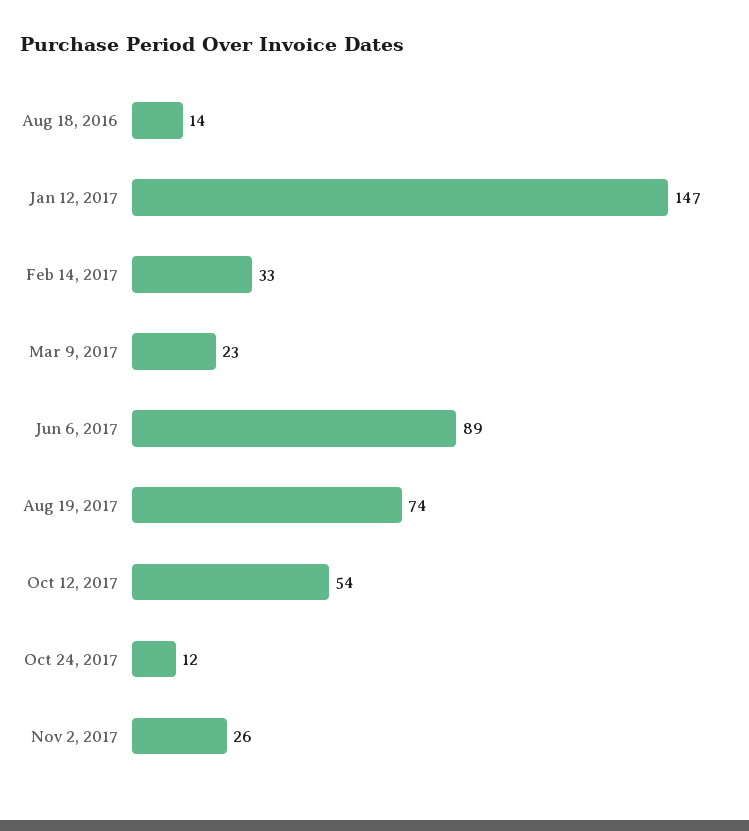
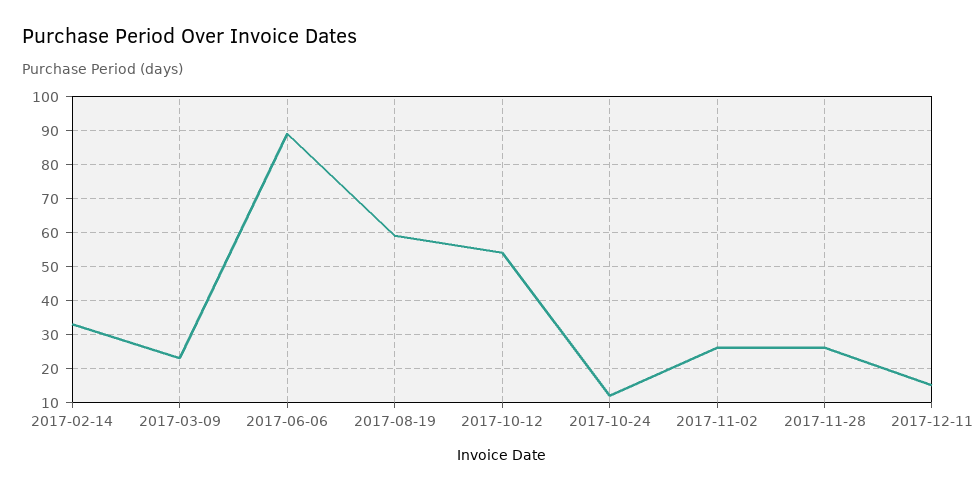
Aug 18, 2016: 14 -> none
Jan 12, 2017: 147 -> none
Aug 19, 2017: 74 -> 60
2017-11-28: none -> 25
2017-12-11: none -> 15

